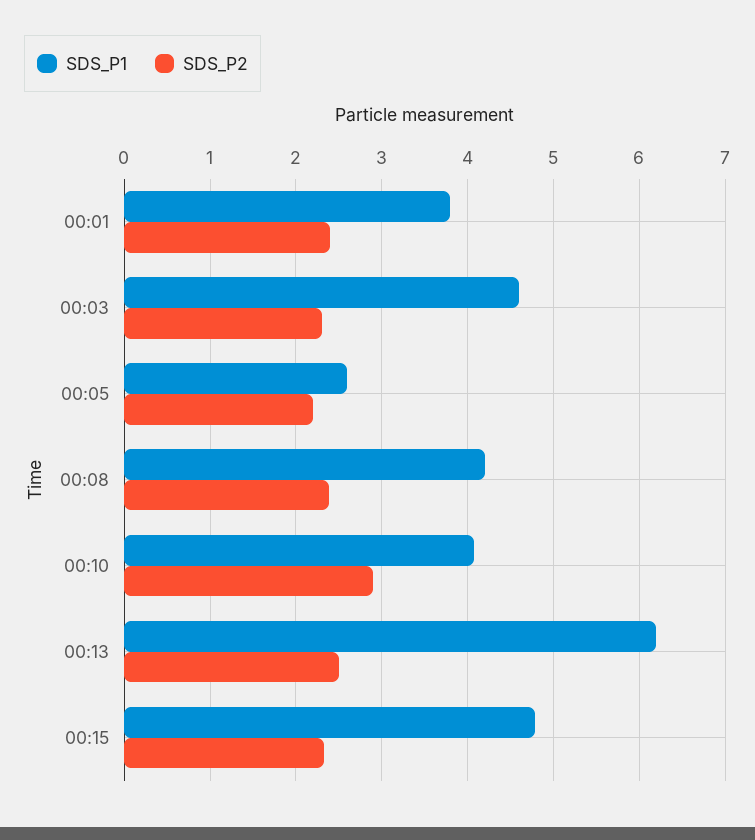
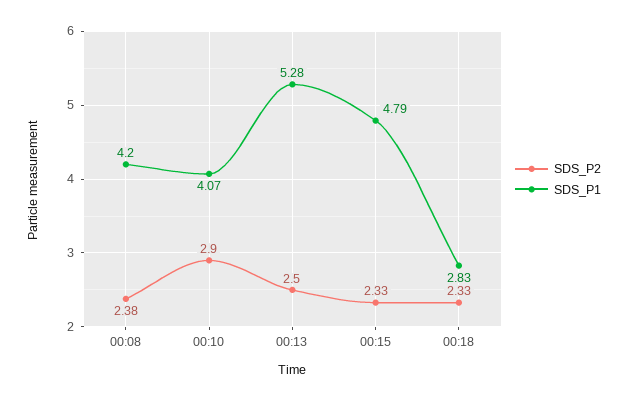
SDS_P1, 00:01: 3.8 -> none
SDS_P2, 00:01: 2.4 -> none
SDS_P1, 00:03: 4.6 -> none
SDS_P2, 00:03: 2.3 -> none
SDS_P1, 00:05: 2.6 -> none
SDS_P2, 00:05: 2.2 -> none
SDS_P1, 00:13: 6.2 -> 5.28
SDS_P2, 00:18: none -> 2.33
SDS_P1, 00:18: none -> 2.83

